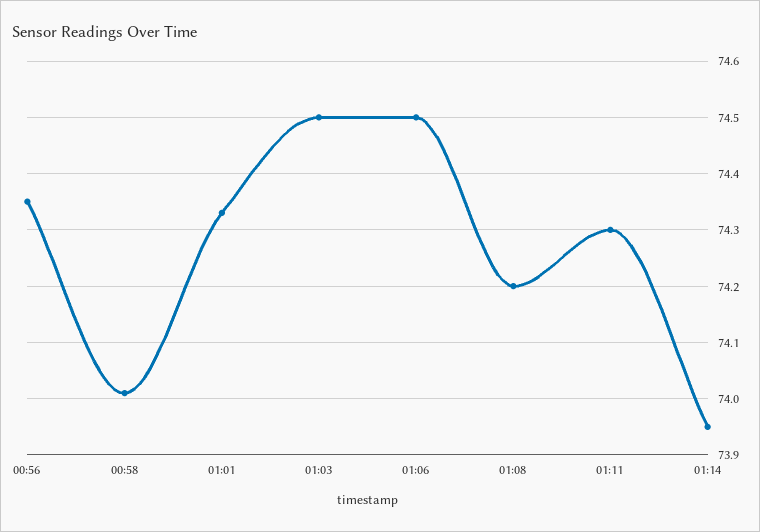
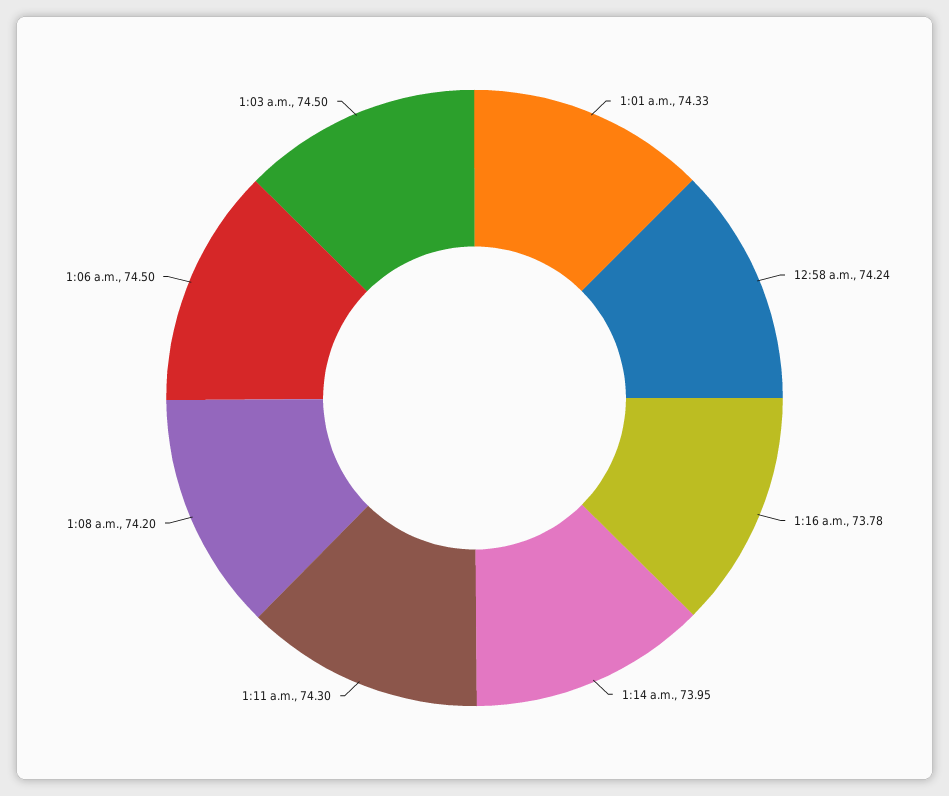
00:56: 74.35 -> none
00:58: 74 -> 74.24
1:16 a.m.: none -> 73.78

